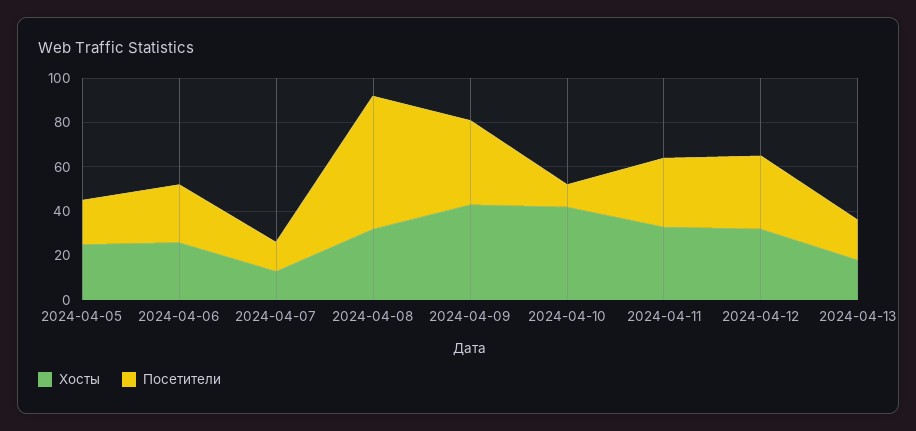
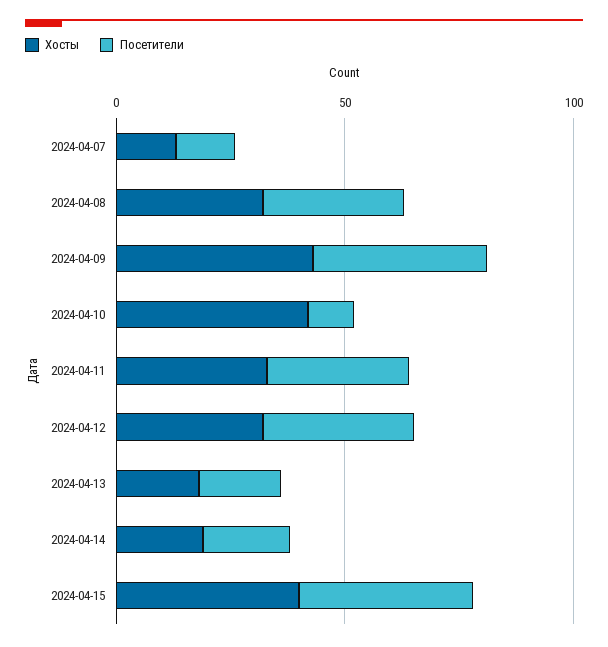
Хосты, 2024-04-05: 25 -> none
Посетители, 2024-04-05: 20 -> none
Хосты, 2024-04-06: 25 -> none
Посетители, 2024-04-06: 25 -> none
Посетители, 2024-04-08: 60 -> 30
Хосты, 2024-04-14: none -> 20
Посетители, 2024-04-14: none -> 20
Хосты, 2024-04-15: none -> 40
Посетители, 2024-04-15: none -> 40

